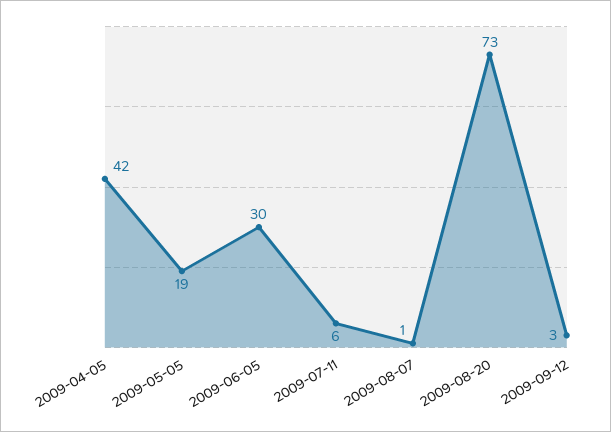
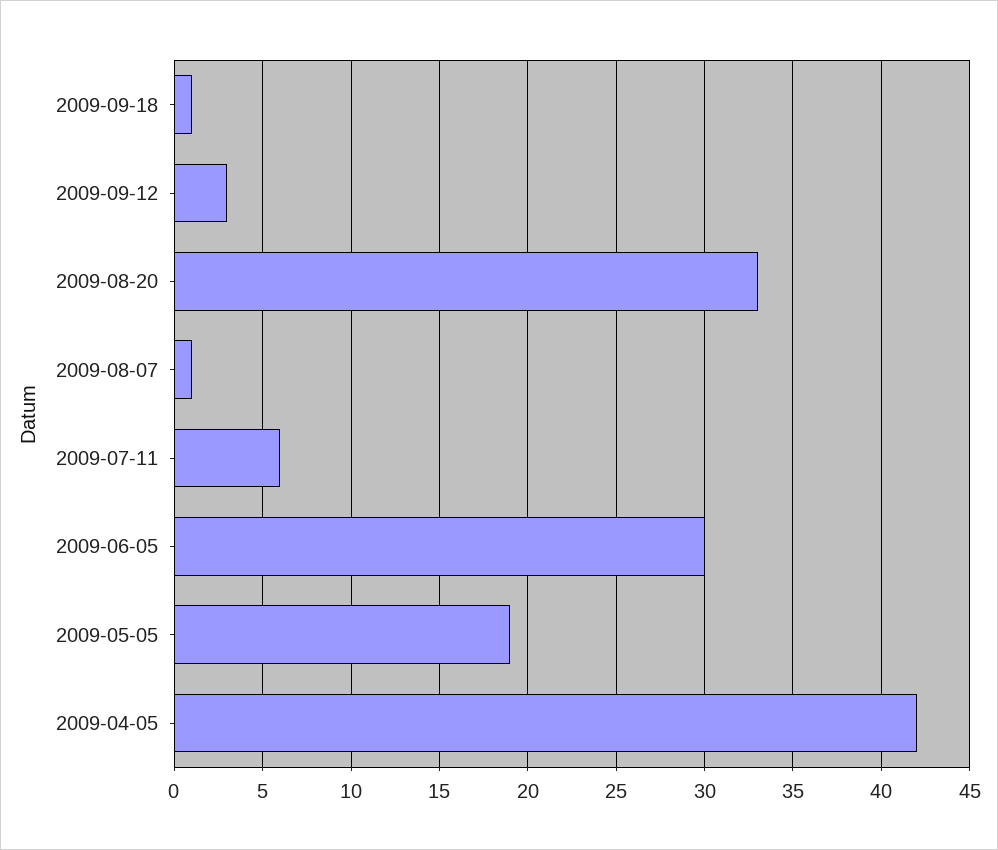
2009-08-20: 73 -> 33
2009-09-18: none -> 1

